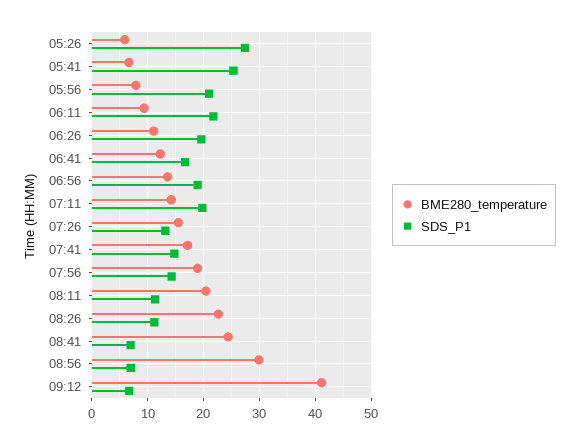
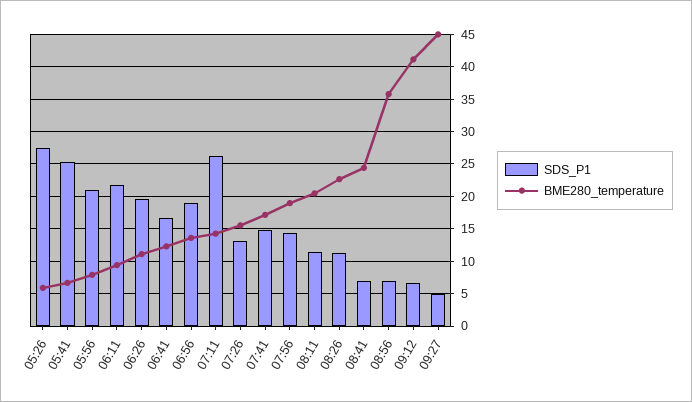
SDS_P1, 07:11: 20 -> 26
BME280_temperature, 08:56: 30 -> 36
SDS_P1, 09:27: none -> 5
BME280_temperature, 09:27: none -> 45

